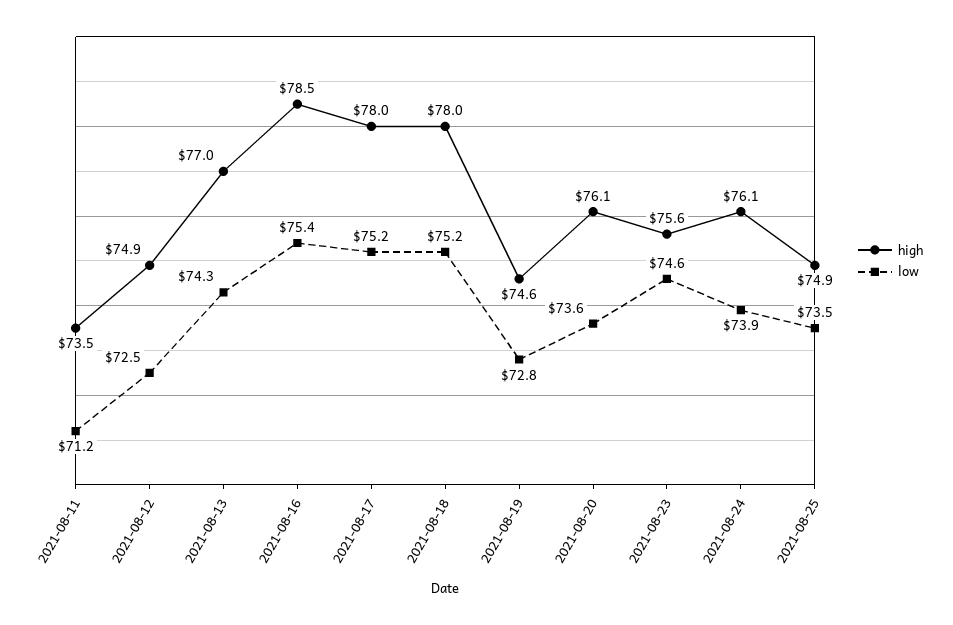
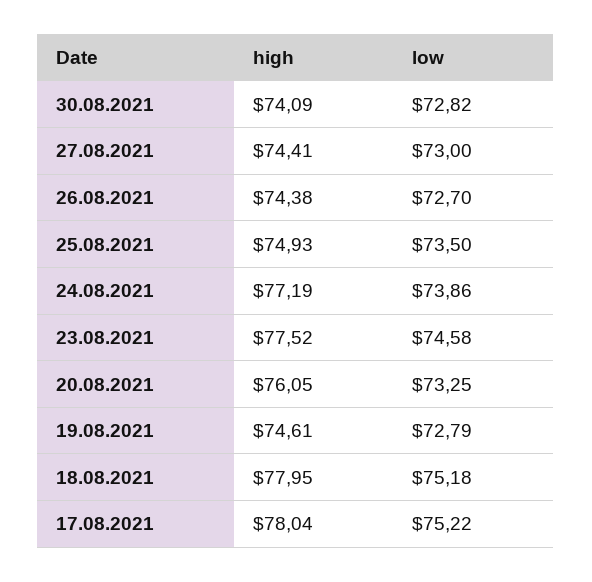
high, 2021-08-11: 73.5 -> none
low, 2021-08-11: 71.2 -> none
high, 2021-08-12: 74.9 -> none
low, 2021-08-12: 72.5 -> none
high, 2021-08-13: 77 -> none
low, 2021-08-13: 74.3 -> none
high, 2021-08-16: 78.5 -> none
low, 2021-08-16: 75.4 -> none
low, 2021-08-20: 73.6 -> 73.25
high, 2021-08-23: 75.6 -> 77.52
high, 2021-08-24: 76.1 -> 77.19
high, 30.08.2021: none -> 74.09
low, 30.08.2021: none -> 72.82
high, 27.08.2021: none -> 74.41
low, 27.08.2021: none -> 73
high, 26.08.2021: none -> 74.38
low, 26.08.2021: none -> 72.7

